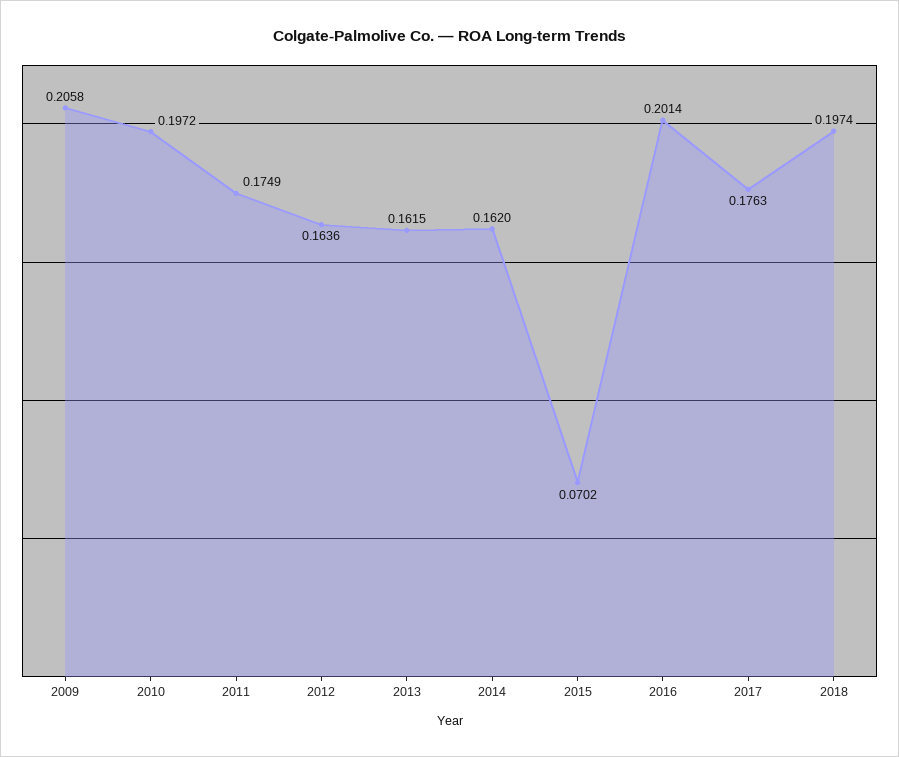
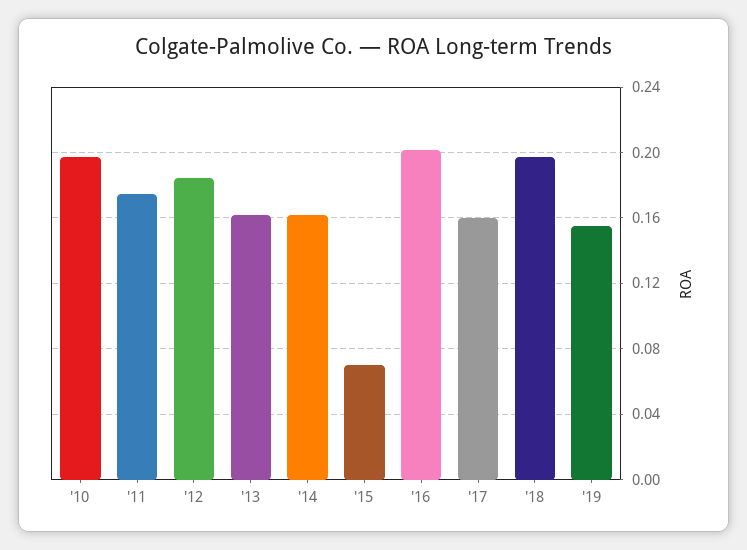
2009: 0.2058 -> none
2012: 0.1636 -> 0.185
2017: 0.1763 -> 0.16
'19: none -> 0.155

